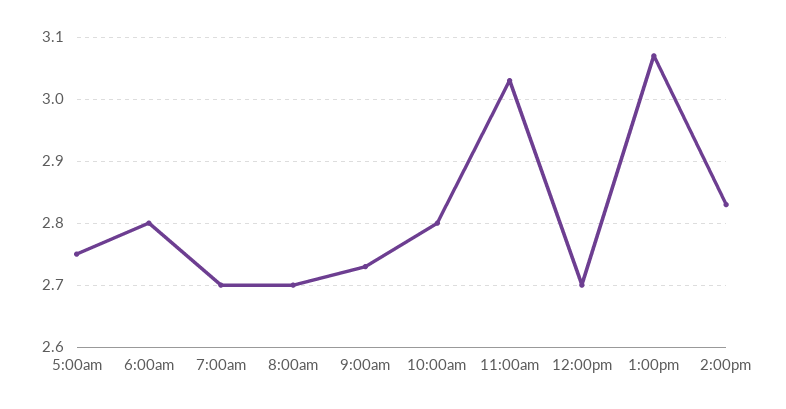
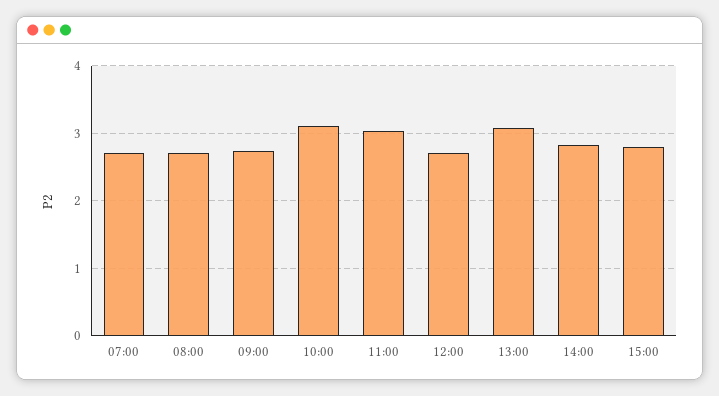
5:00am: 2.75 -> none
6:00am: 2.8 -> none
10:00am: 2.8 -> 3.1
15:00: none -> 2.8

